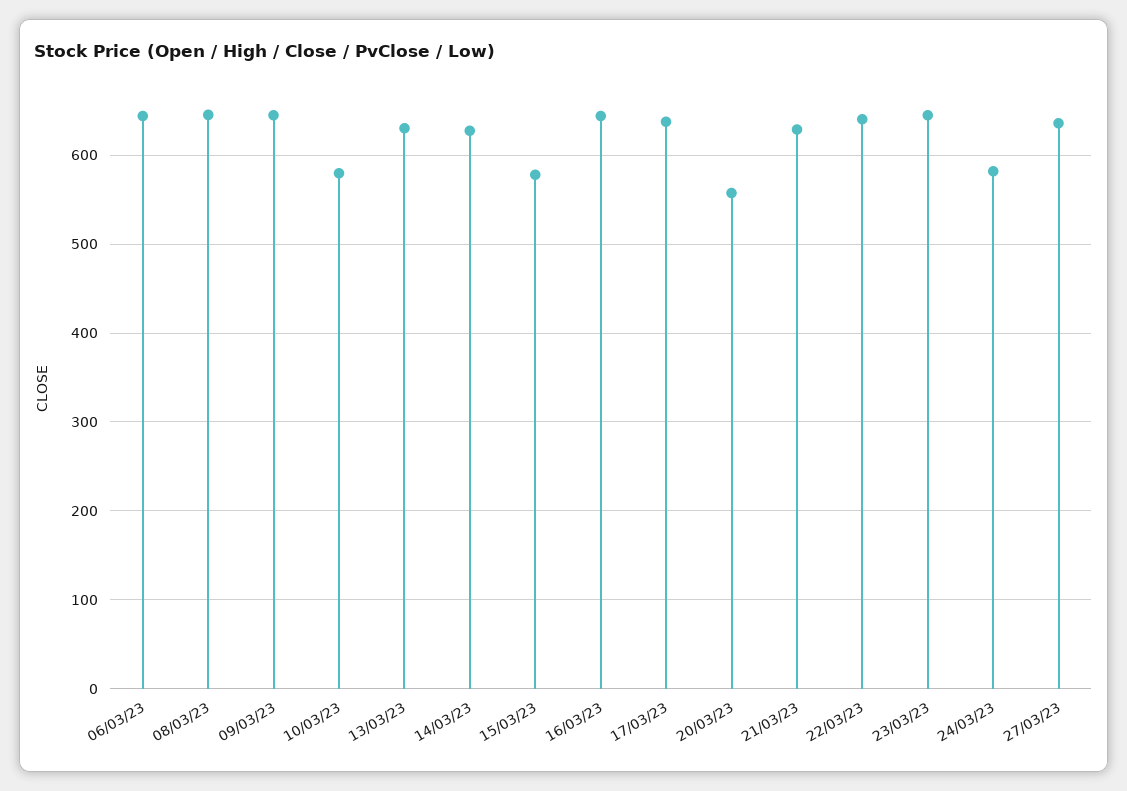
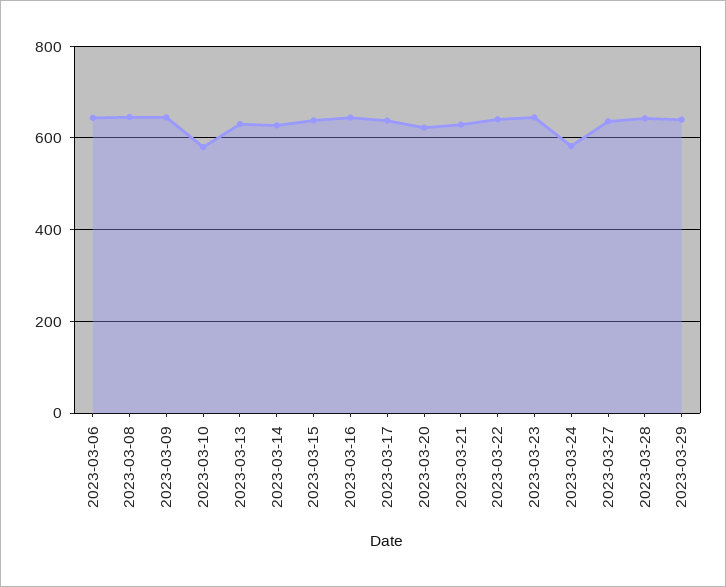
15/03/23: 580 -> 640
20/03/23: 560 -> 620
2023-03-28: none -> 640
2023-03-29: none -> 640

